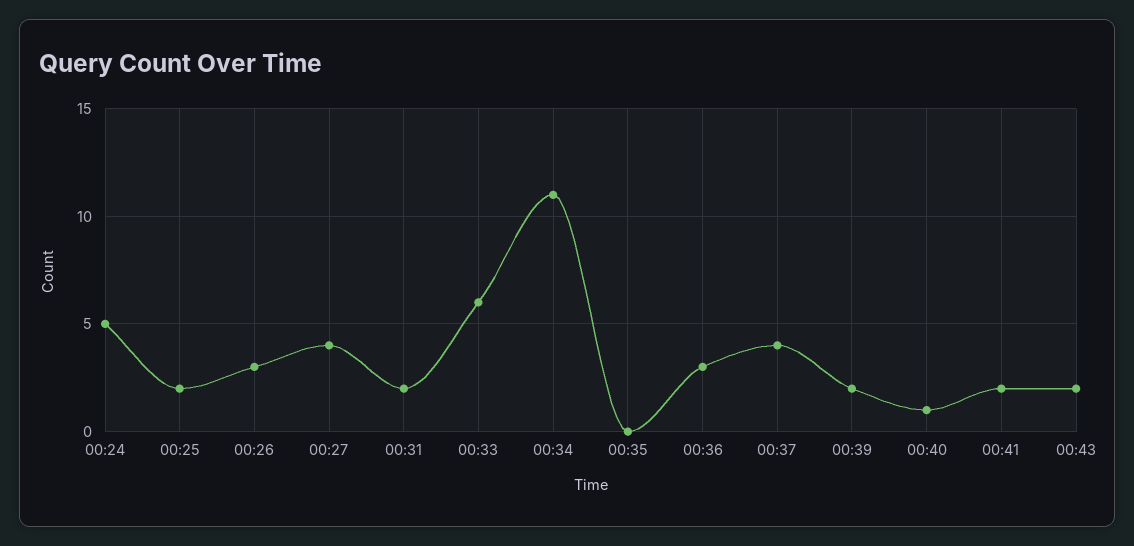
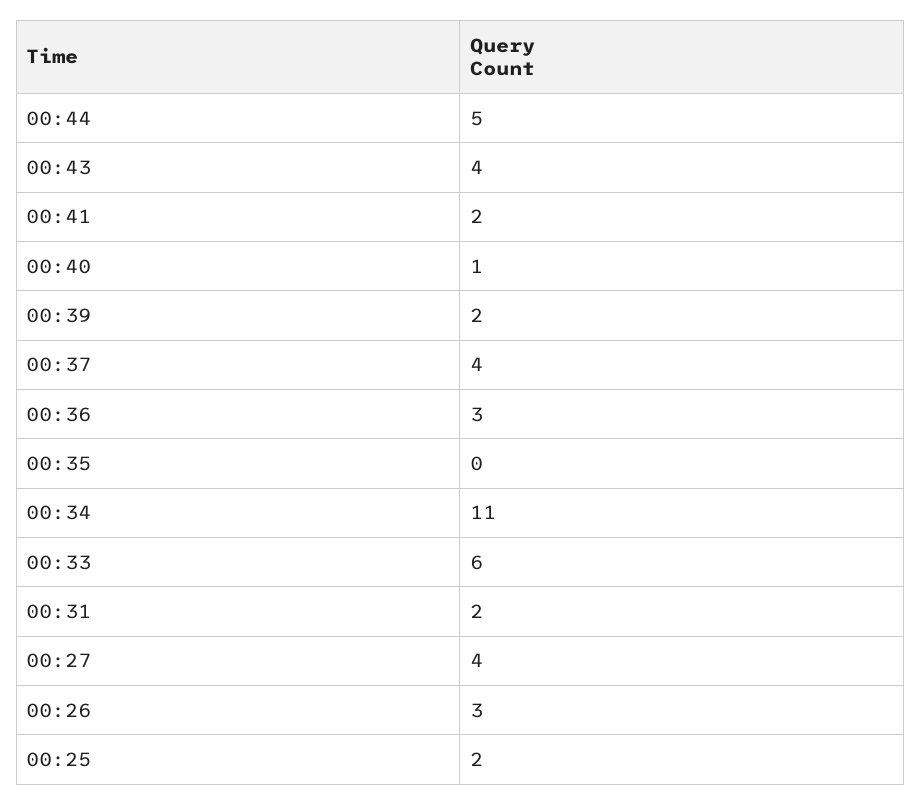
00:24: 5 -> none
00:43: 2 -> 4
00:44: none -> 5

